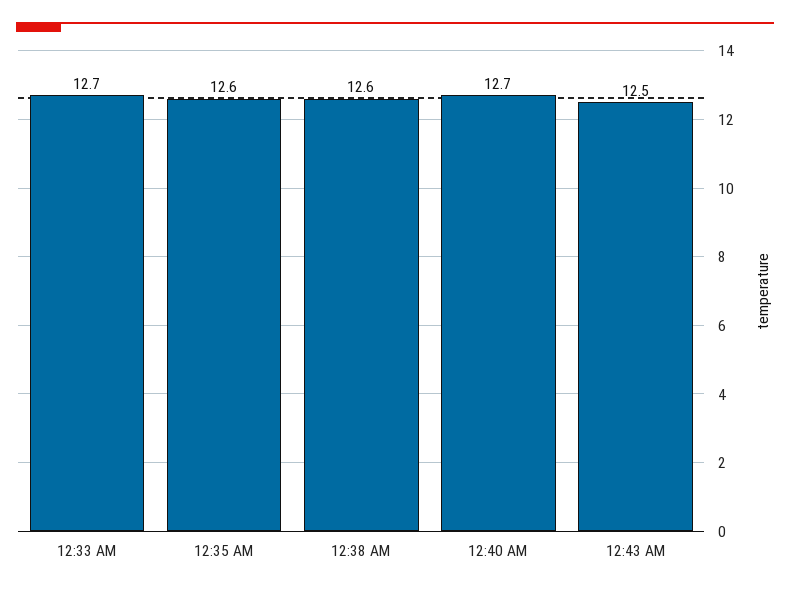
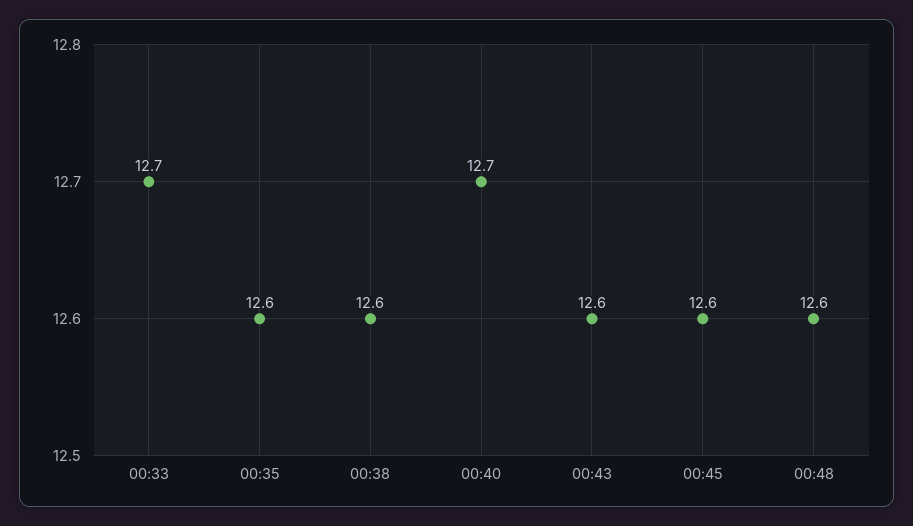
12:43 AM: 12.5 -> 12.6
00:45: none -> 12.6
00:48: none -> 12.6

